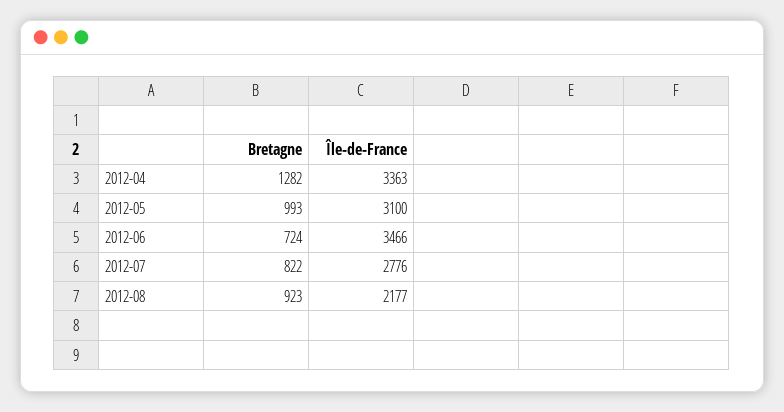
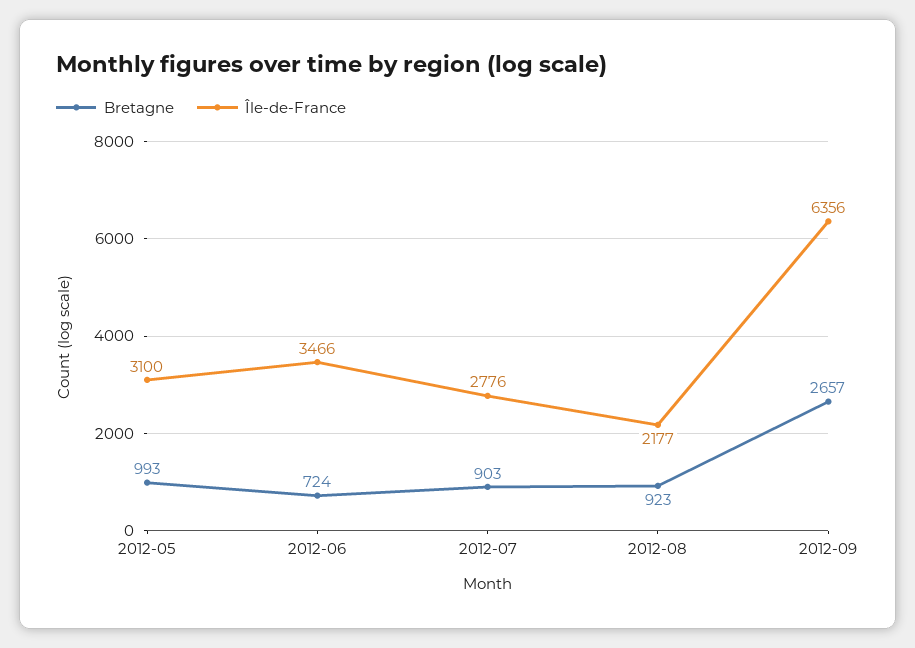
Bretagne, 2012-04: 1282 -> none
Île-de-France, 2012-04: 3363 -> none
Bretagne, 2012-07: 822 -> 903
Bretagne, 2012-09: none -> 2657
Île-de-France, 2012-09: none -> 6356

